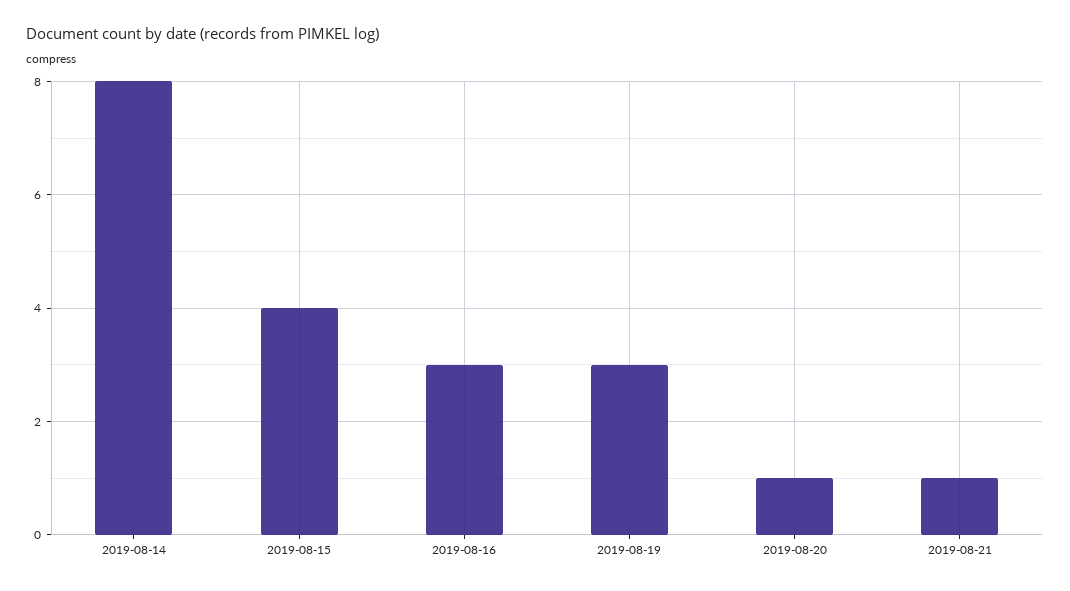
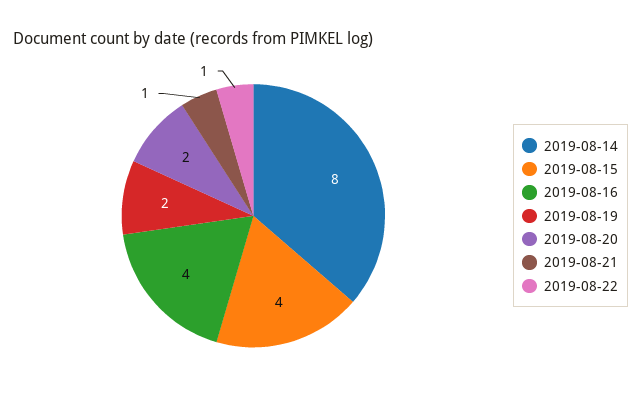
2019-08-16: 3 -> 4
2019-08-19: 3 -> 2
2019-08-20: 1 -> 2
2019-08-22: none -> 1

